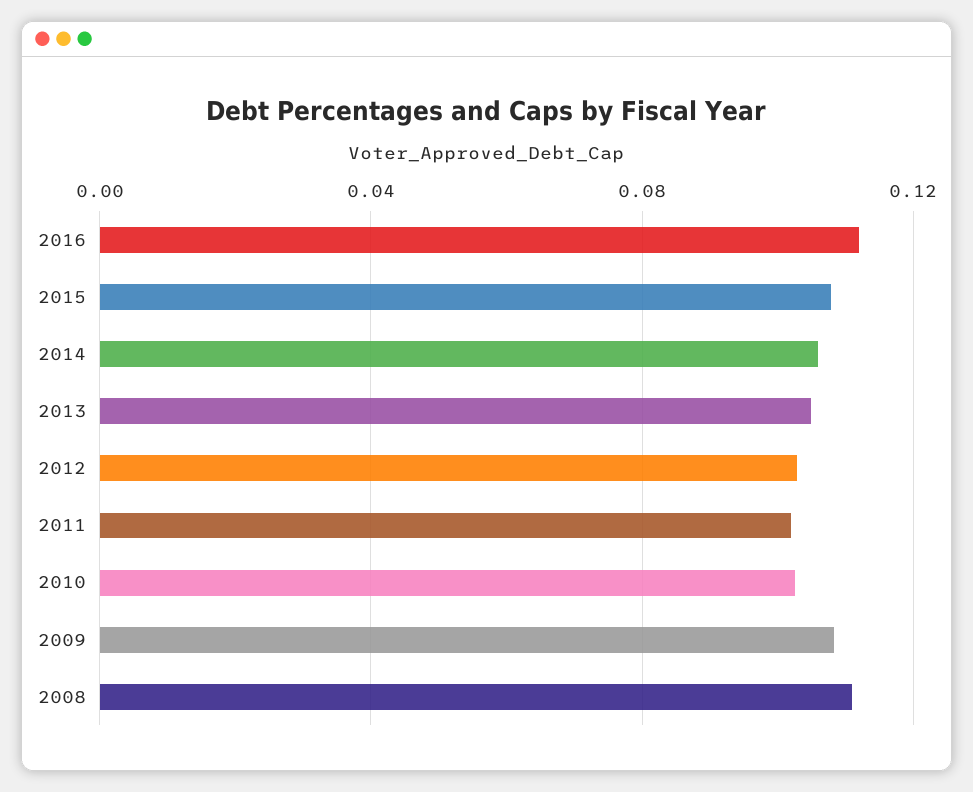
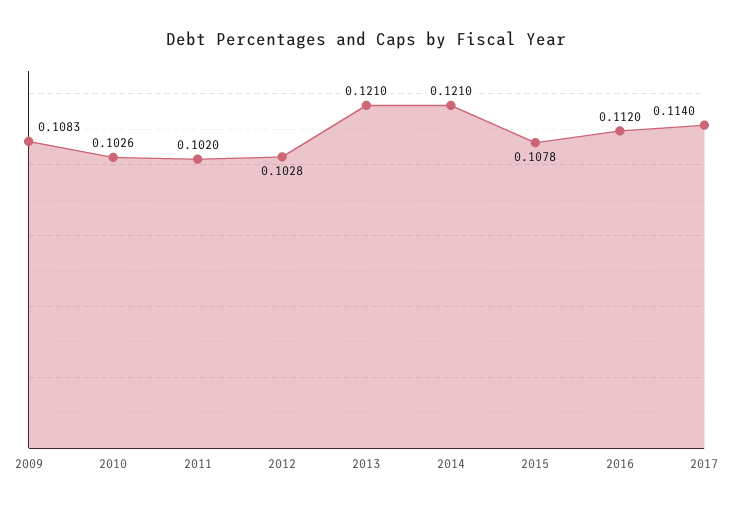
2014: 0.105 -> 0.121
2013: 0.105 -> 0.121
2008: 0.11 -> none
2017: none -> 0.114

